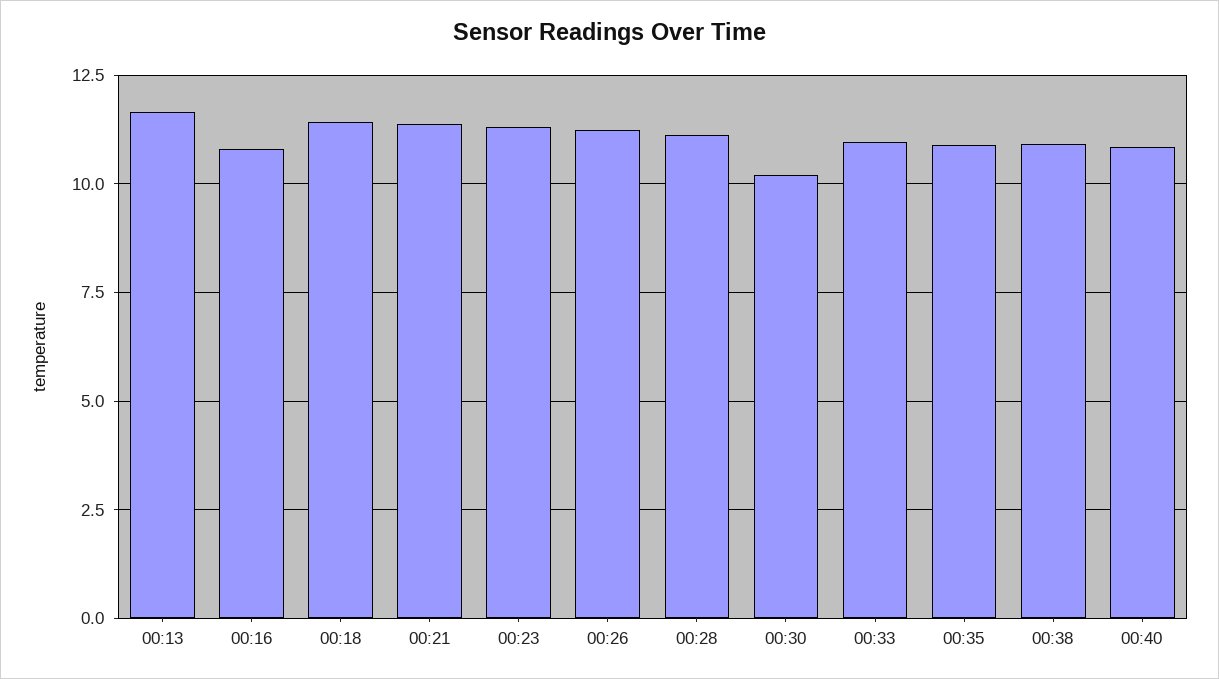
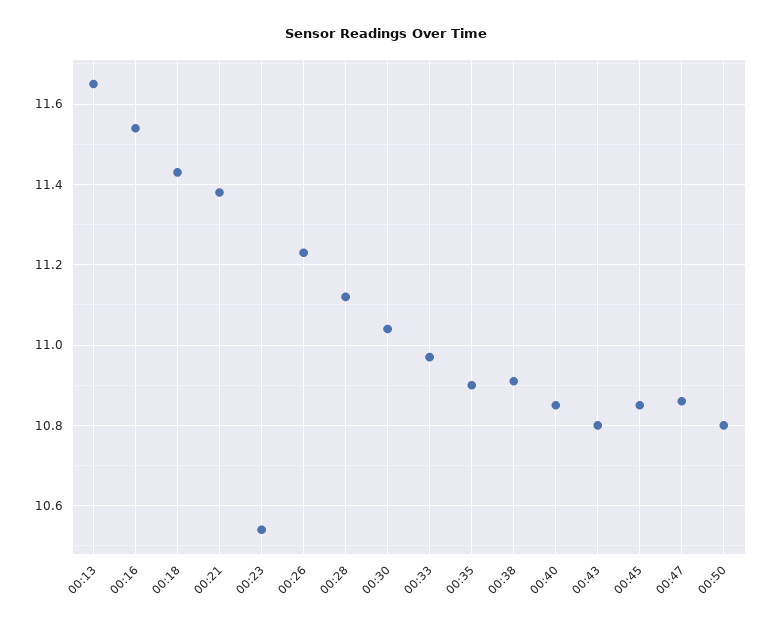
00:16: 10.75 -> 11.55
00:23: 11.25 -> 10.55
00:30: 10.25 -> 11.05
00:43: none -> 10.8
00:45: none -> 10.85
00:47: none -> 10.85
00:50: none -> 10.8

